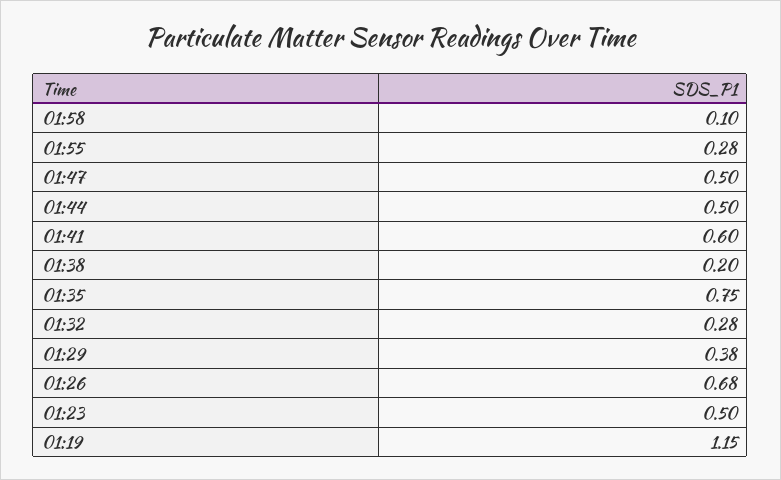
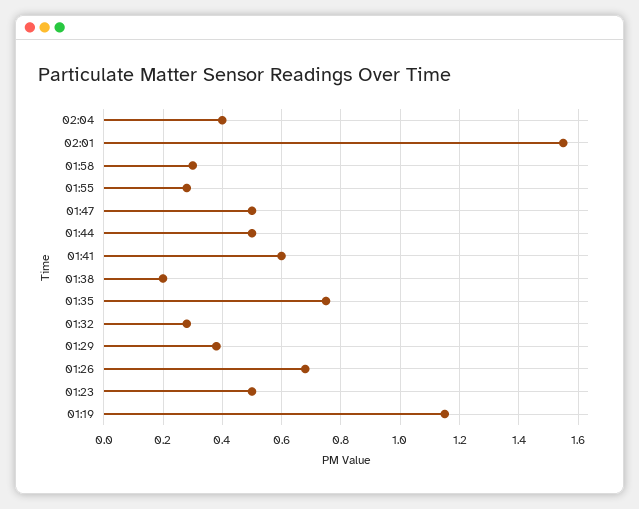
01:58: 0.1 -> 0.3
02:04: none -> 0.4
02:01: none -> 1.55

